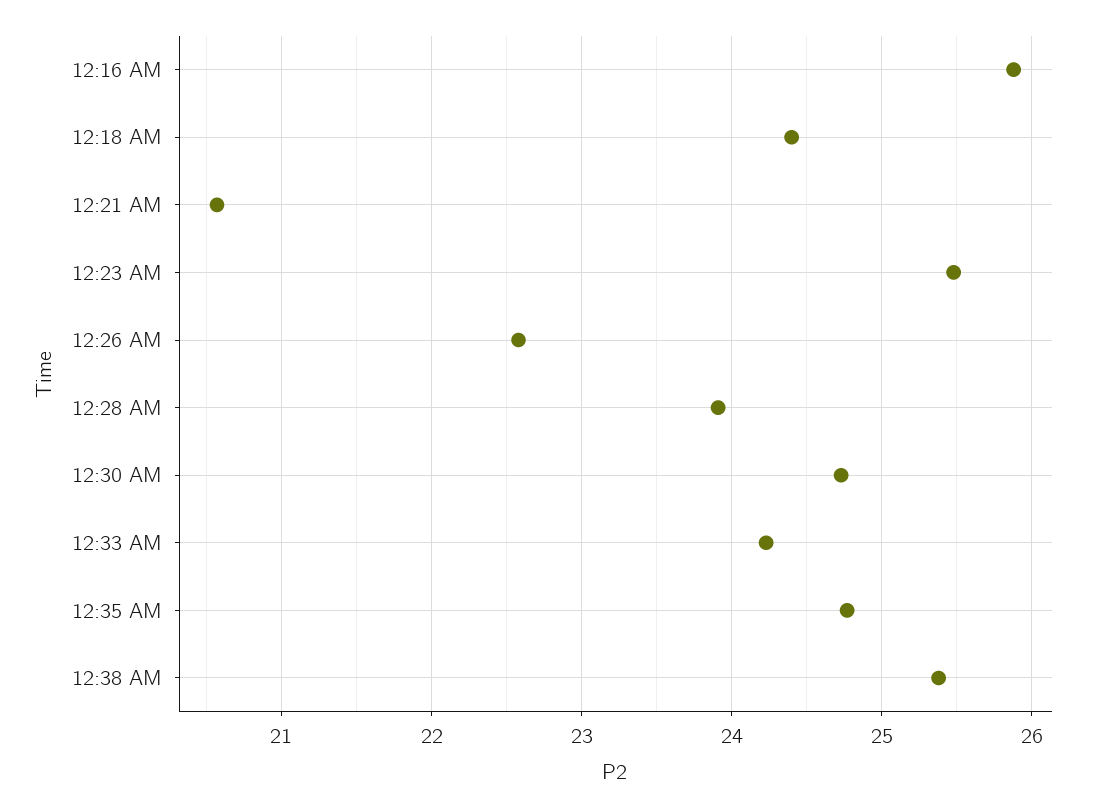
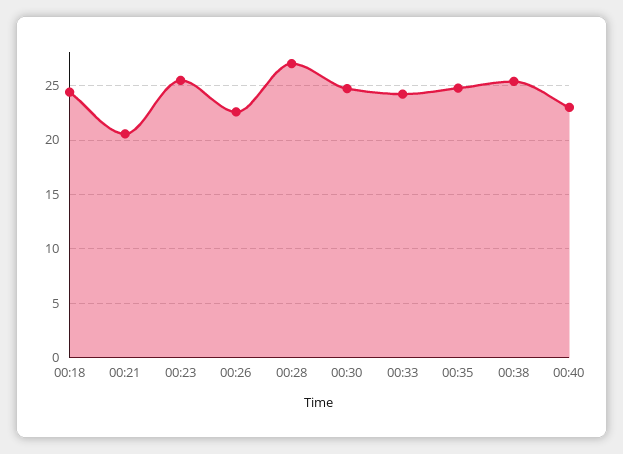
12:16 AM: 25.9 -> none
12:28 AM: 23.9 -> 27
00:40: none -> 23

